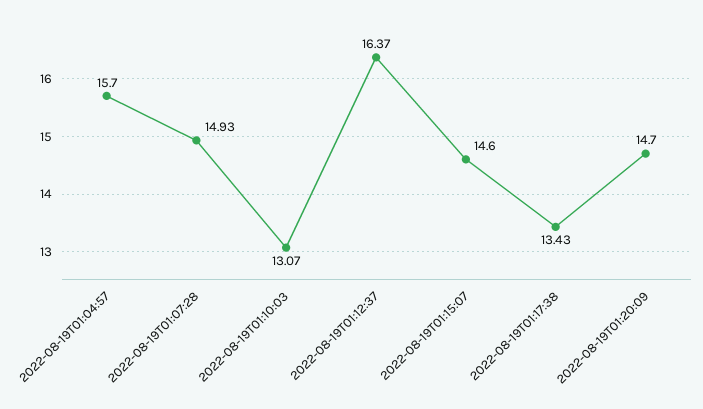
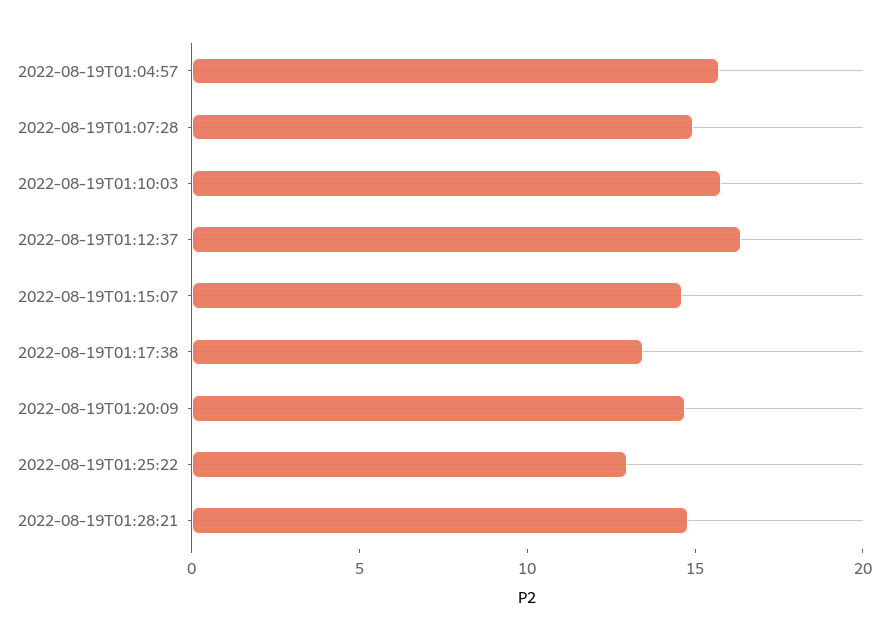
2022-08-19T01:10:03: 13.07 -> 16
2022-08-19T01:25:22: none -> 13
2022-08-19T01:28:21: none -> 15

